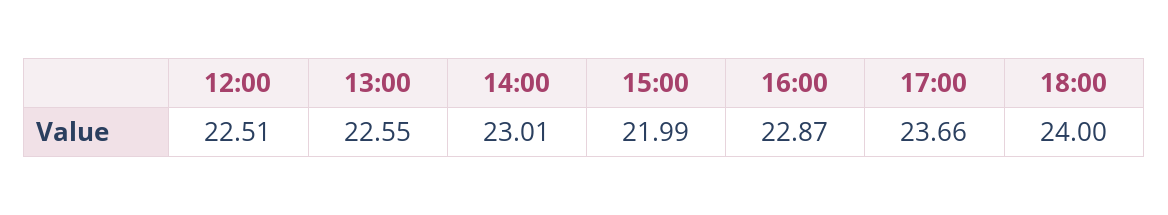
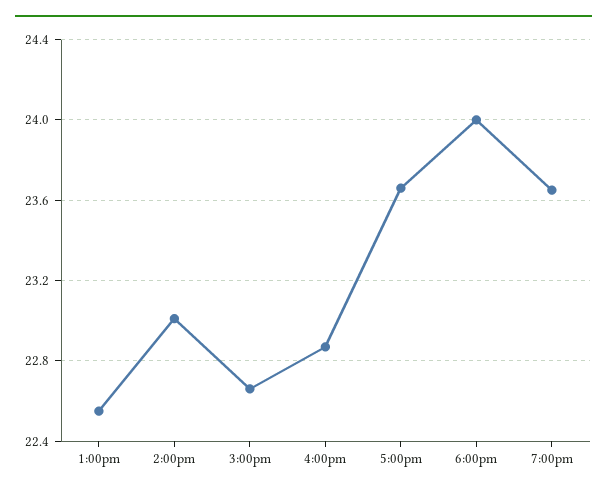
12:00: 22.51 -> none
15:00: 21.99 -> 22.65
7:00pm: none -> 23.65

